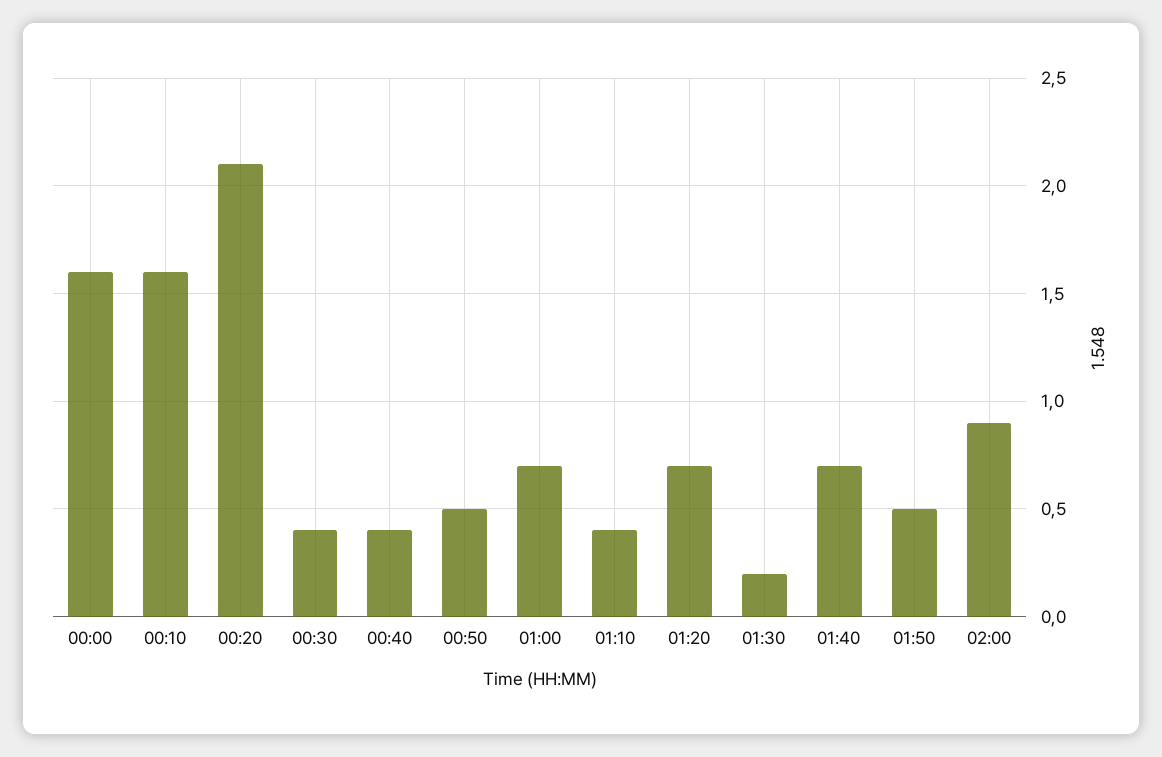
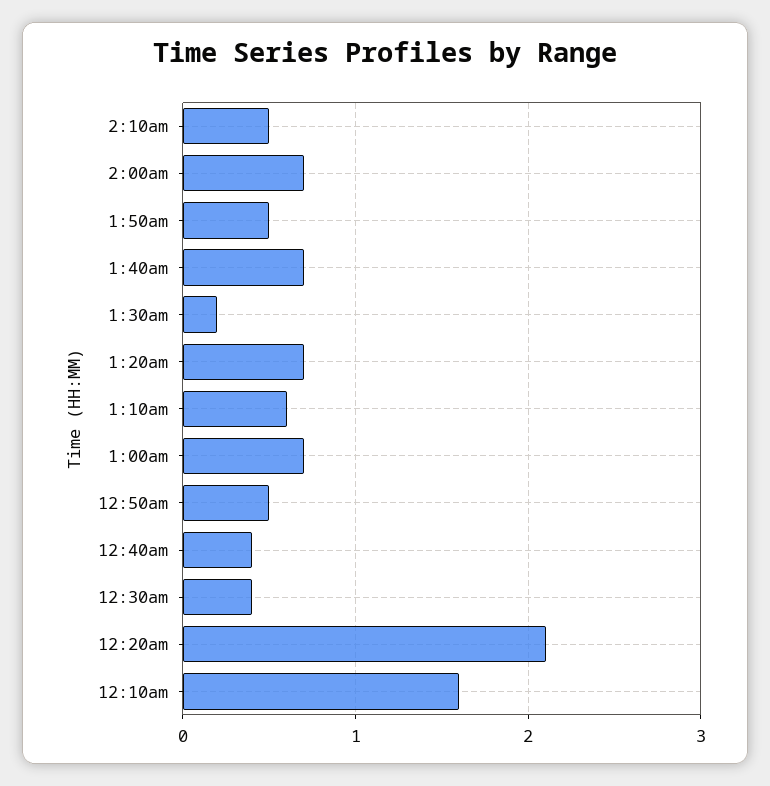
00:00: 1.6 -> none
01:10: 0.4 -> 0.6
02:00: 0.9 -> 0.7
2:10am: none -> 0.5

